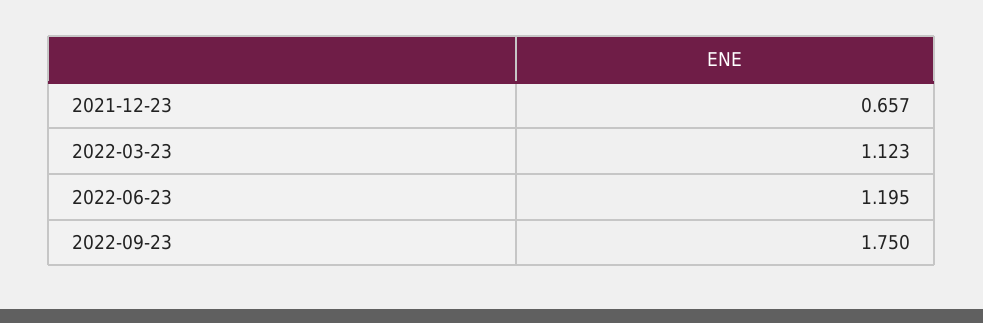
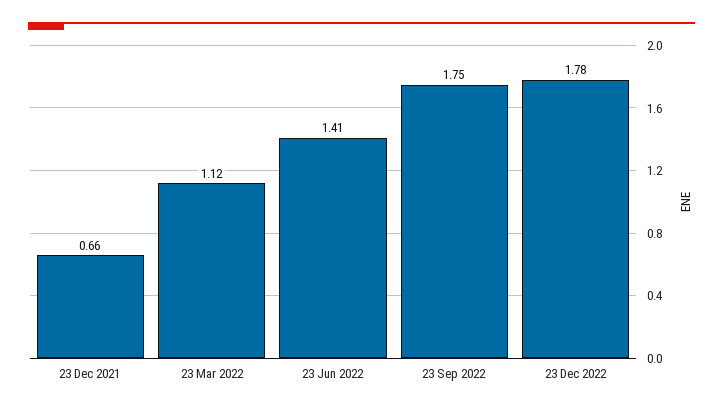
2022-06-23: 1.195 -> 1.41
23 Dec 2022: none -> 1.78

